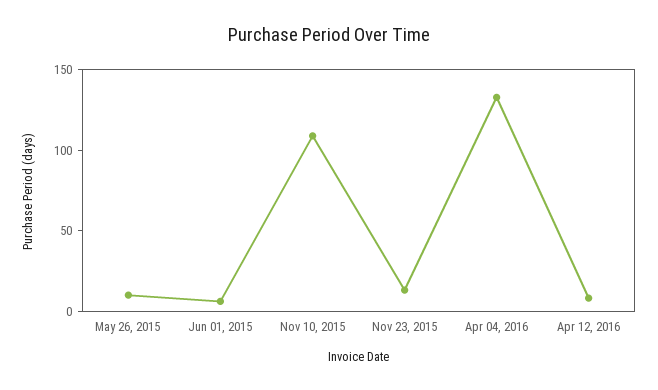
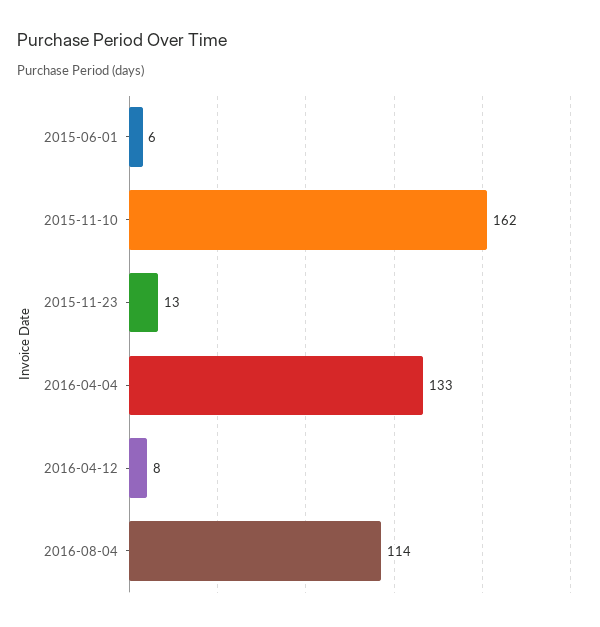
May 26, 2015: 10 -> none
Nov 10, 2015: 110 -> 162
2016-08-04: none -> 114

